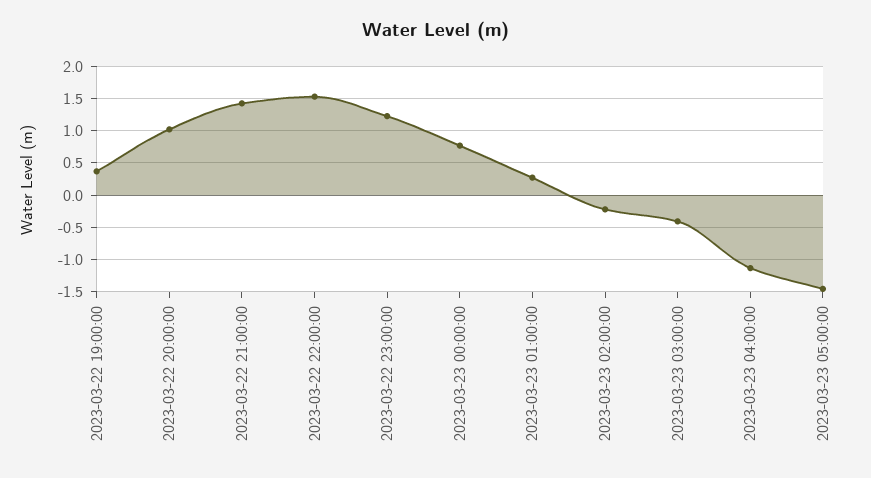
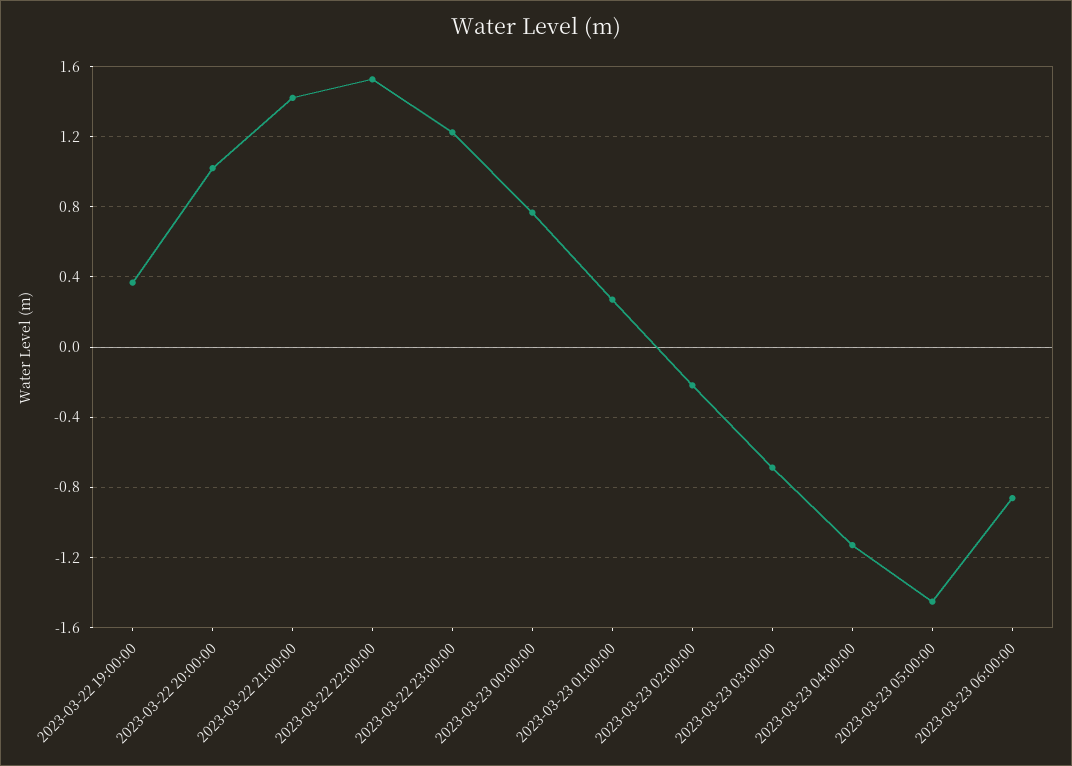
2023-03-23 03:00:00: -0.4 -> -0.7
2023-03-23 06:00:00: none -> -0.85

